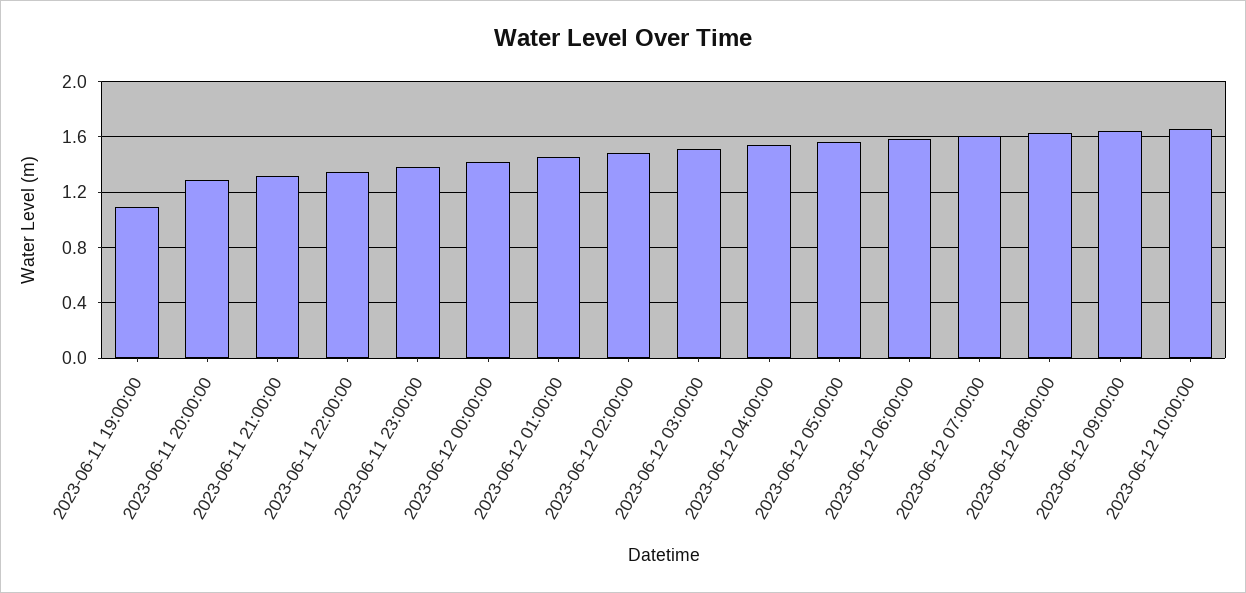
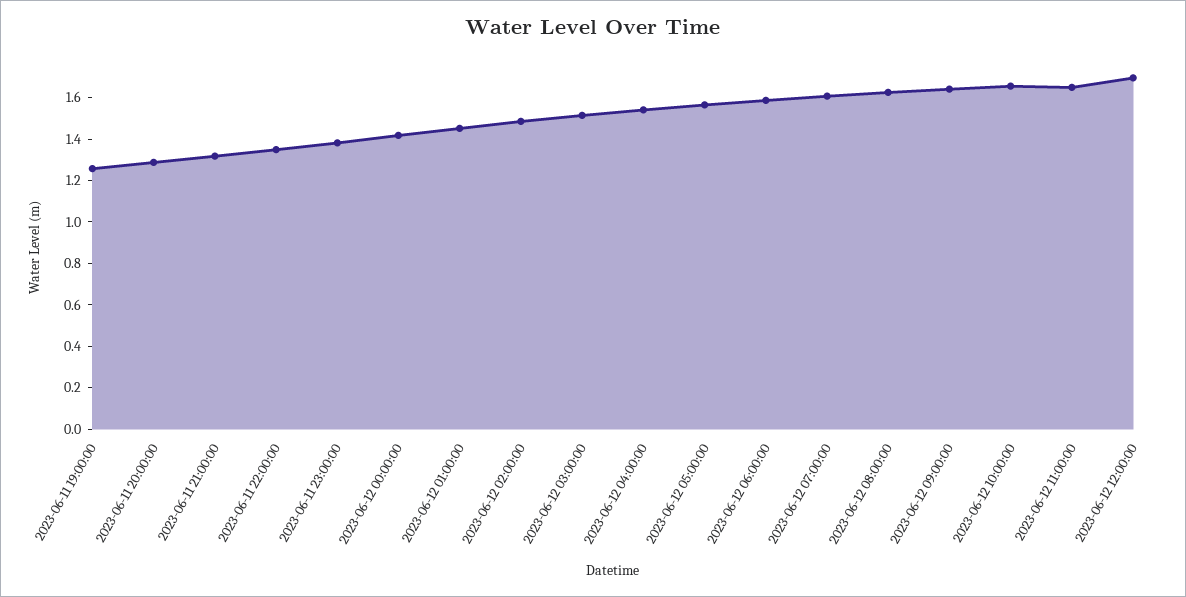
2023-06-11 19:00:00: 1.1 -> 1.25
2023-06-12 11:00:00: none -> 1.65
2023-06-12 12:00:00: none -> 1.7

